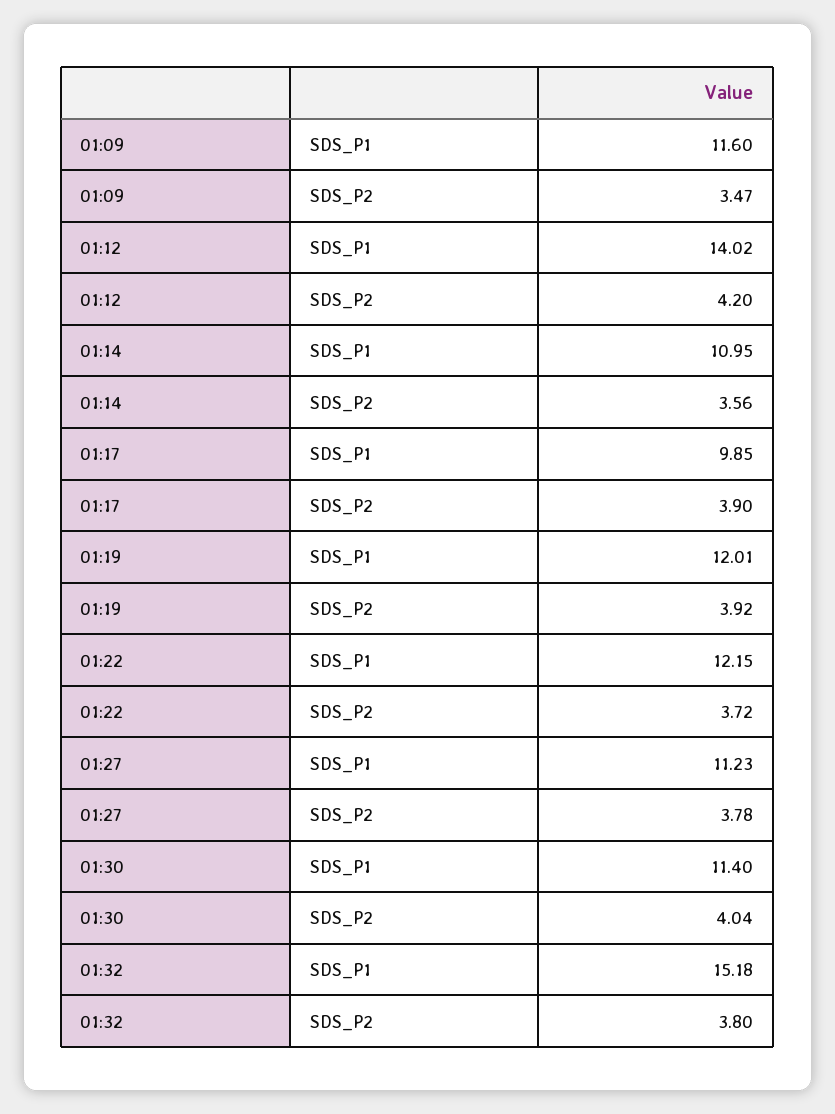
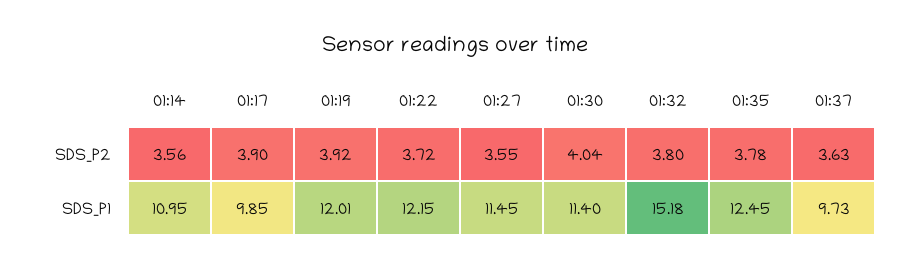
01:09, SDS_P1: 11.6 -> none
01:09, SDS_P2: 3.47 -> none
01:12, SDS_P1: 14.02 -> none
01:12, SDS_P2: 4.2 -> none
01:27, SDS_P1: 11.23 -> 11.45
01:27, SDS_P2: 3.78 -> 3.55
01:35, SDS_P2: none -> 3.78
01:37, SDS_P2: none -> 3.63
01:35, SDS_P1: none -> 12.45
01:37, SDS_P1: none -> 9.73

